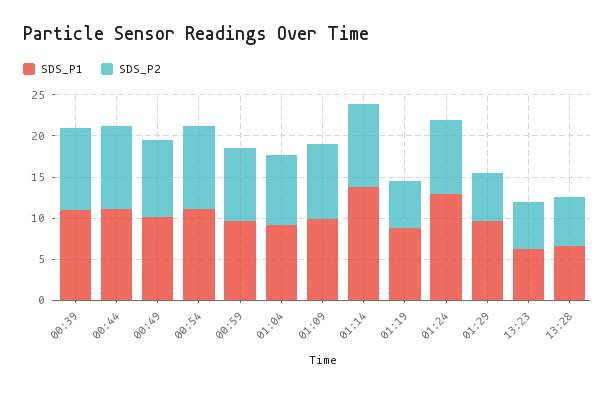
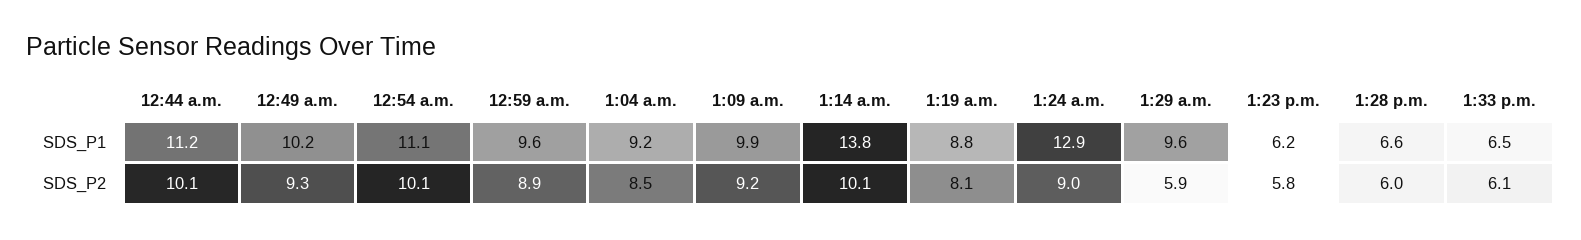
SDS_P1, 00:39: 11 -> none
SDS_P2, 00:39: 10 -> none
SDS_P2, 01:19: 6 -> 8.1
SDS_P1, 1:33 p.m.: none -> 6.5
SDS_P2, 1:33 p.m.: none -> 6.1

